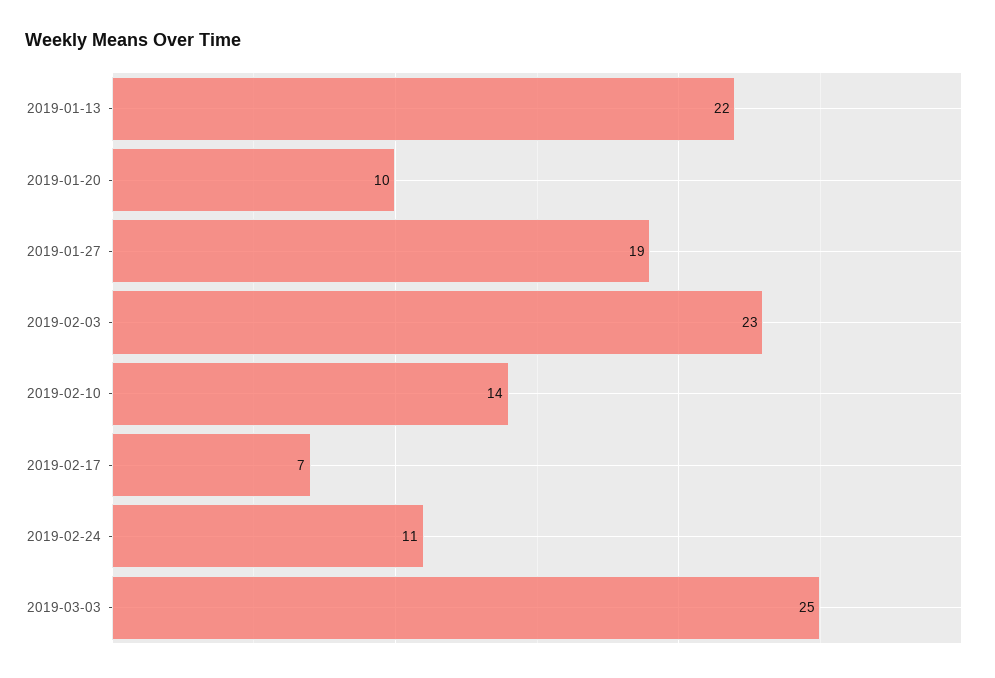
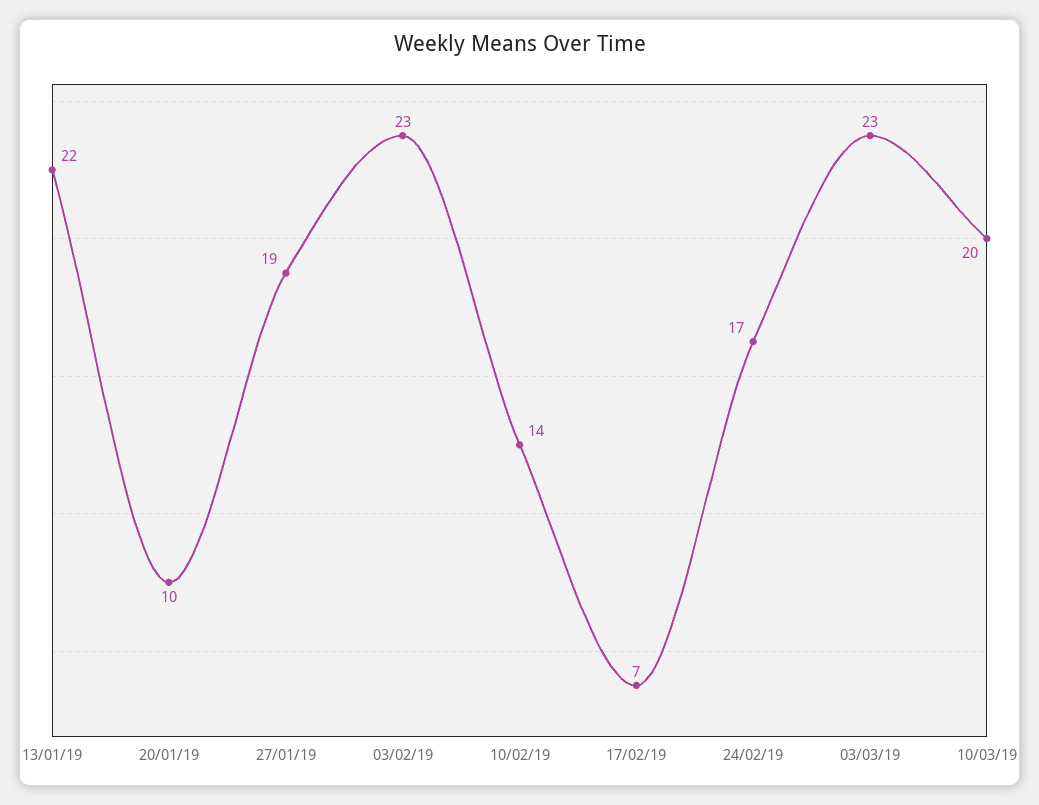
2019-02-24: 11 -> 17
2019-03-03: 25 -> 23
10/03/19: none -> 20

